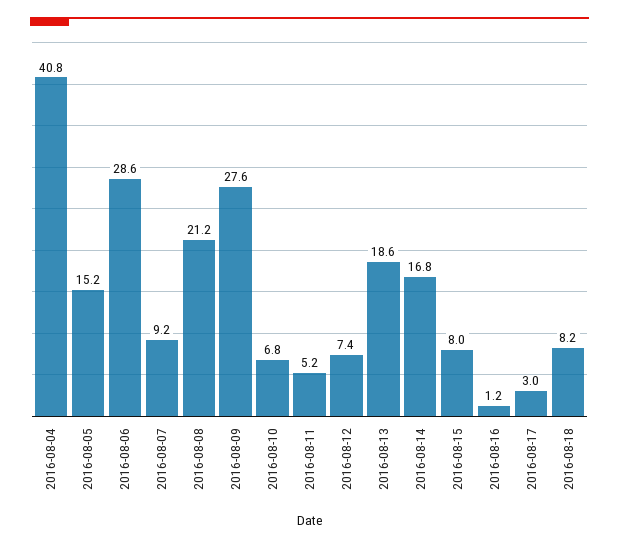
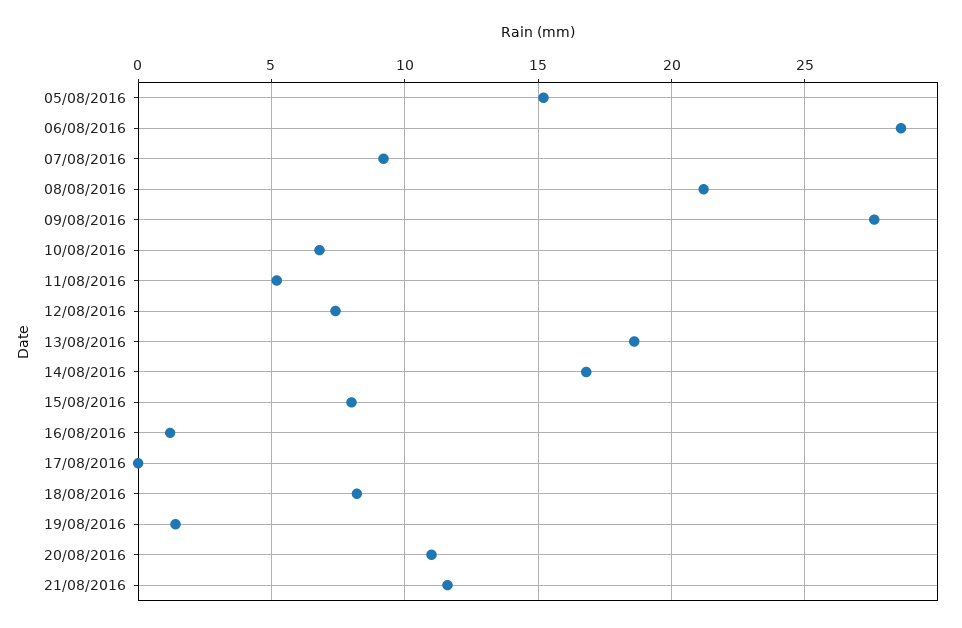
2016-08-04: 40.8 -> none
2016-08-17: 3 -> 0
19/08/2016: none -> 1.5
20/08/2016: none -> 11
21/08/2016: none -> 11.5

